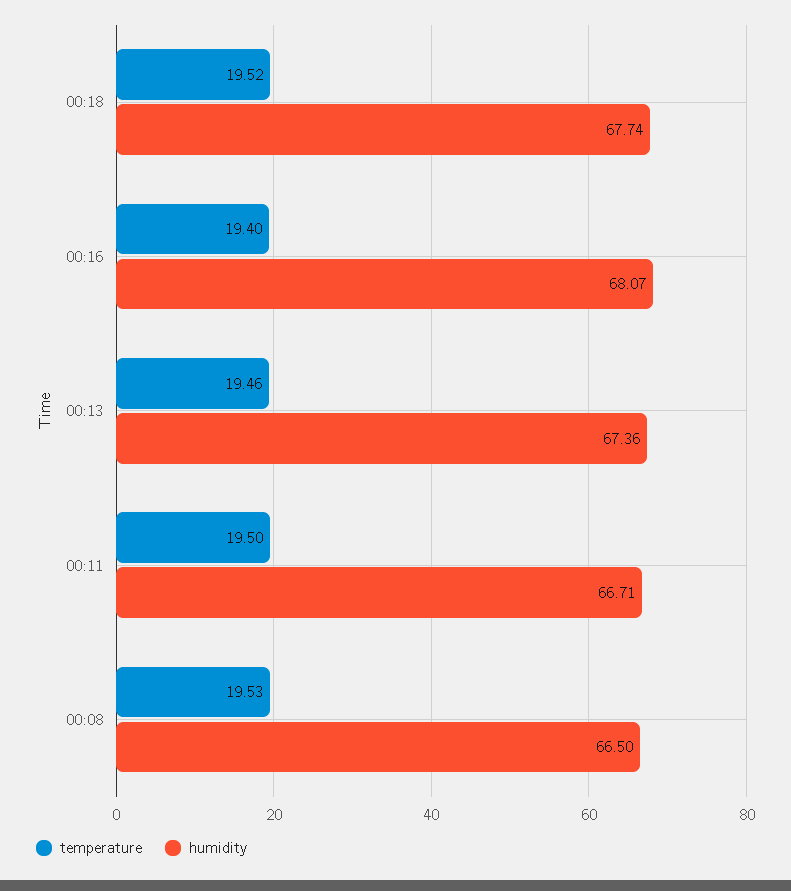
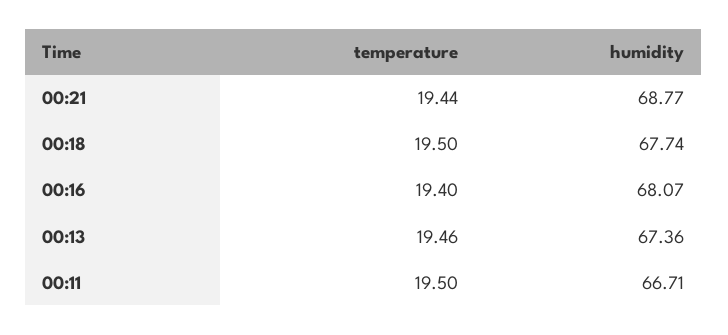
temperature, 00:18: 19.52 -> 19.5
temperature, 00:08: 19.53 -> none
humidity, 00:08: 66.5 -> none
temperature, 00:21: none -> 19.44
humidity, 00:21: none -> 68.77

